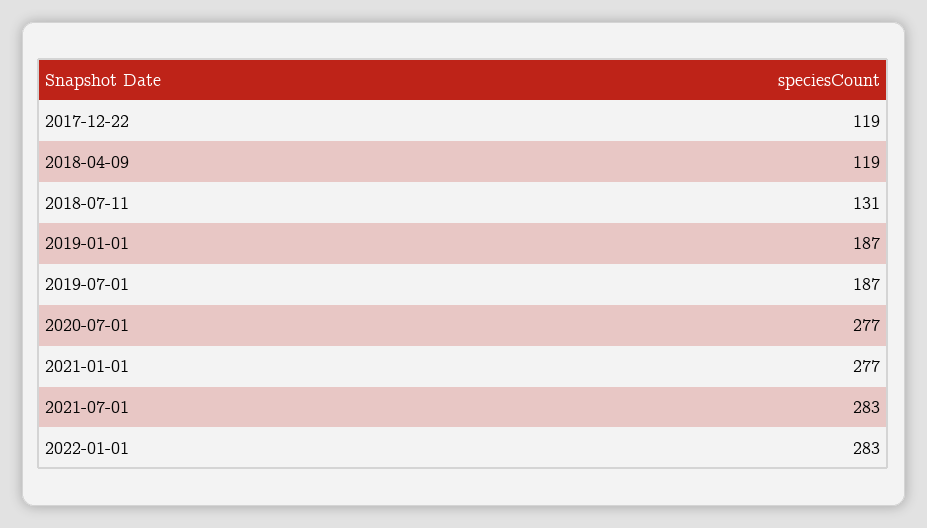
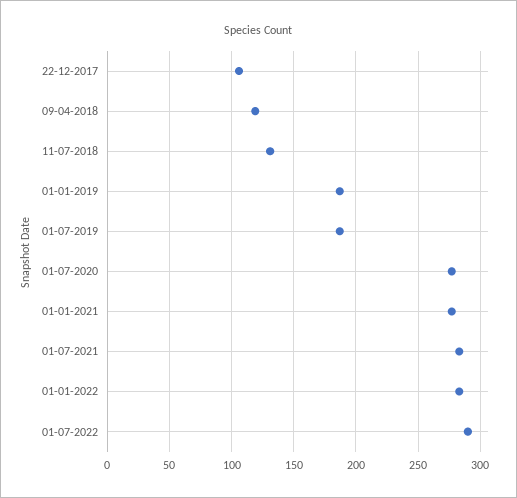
2017-12-22: 119 -> 105
01-07-2022: none -> 290

